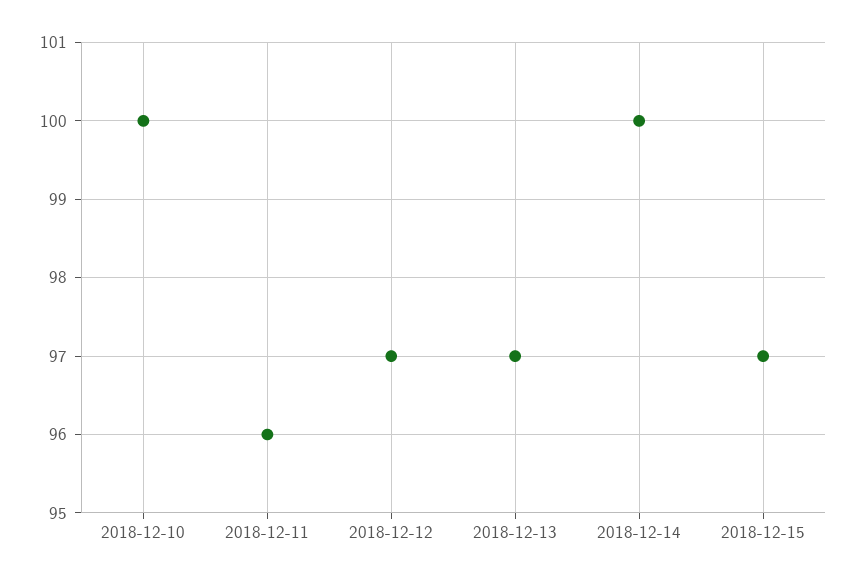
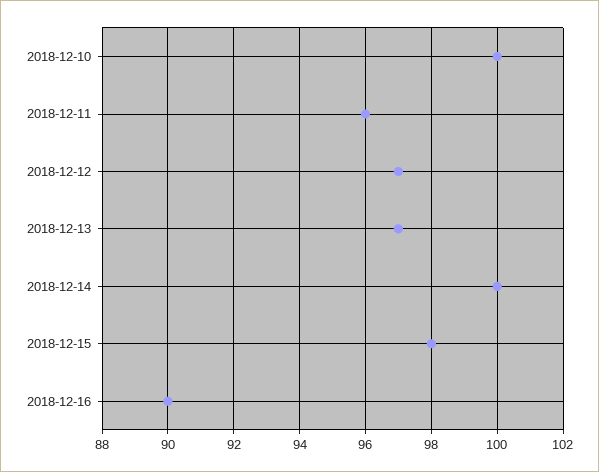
2018-12-15: 97 -> 98
2018-12-16: none -> 90

